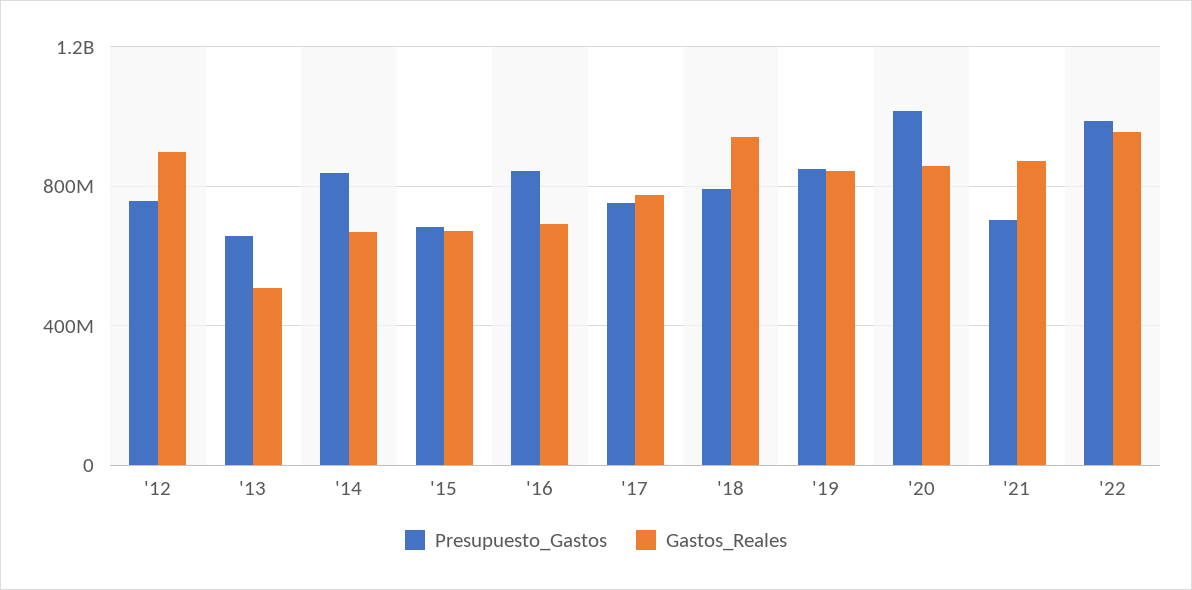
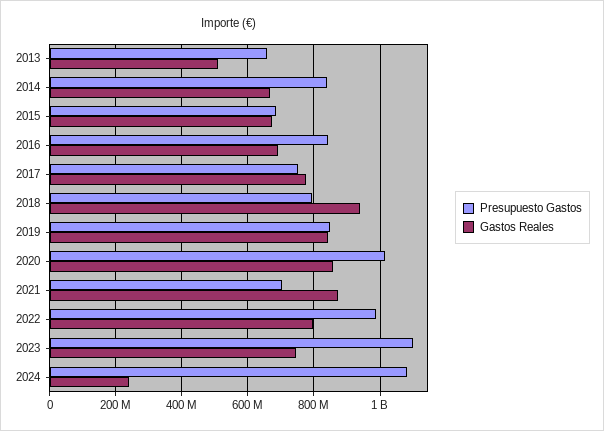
Presupuesto_Gastos, '12: 750000000 -> none
Gastos_Reales, '12: 900000000 -> none
Gastos_Reales, '22: 950000000 -> 800000000
Presupuesto_Gastos, 2023: none -> 1100000000
Gastos_Reales, 2023: none -> 740000000
Presupuesto_Gastos, 2024: none -> 1080000000
Gastos_Reales, 2024: none -> 240000000

